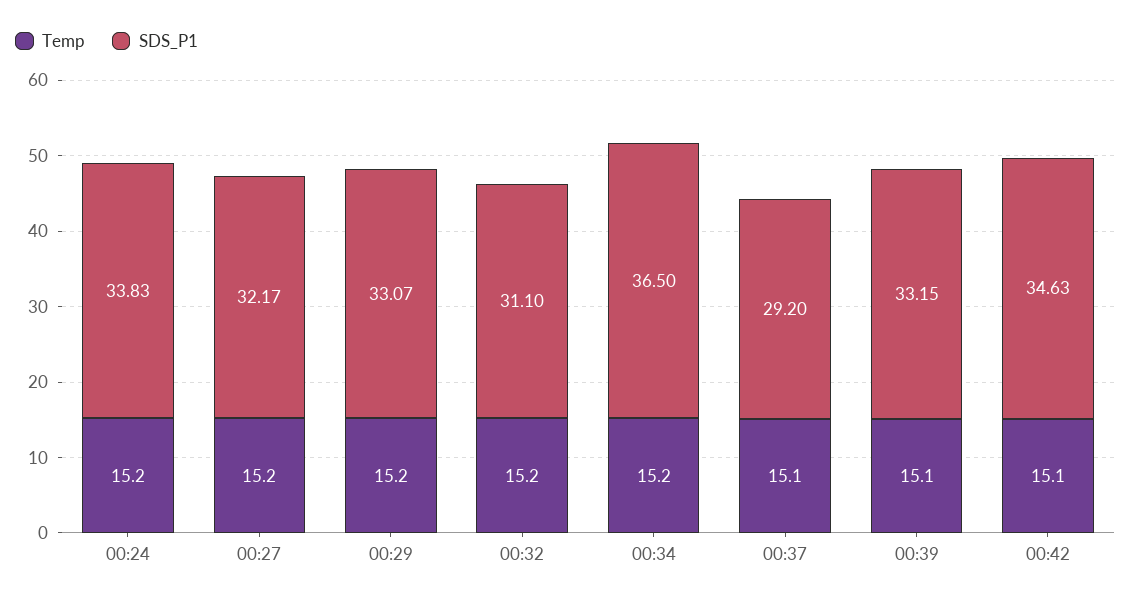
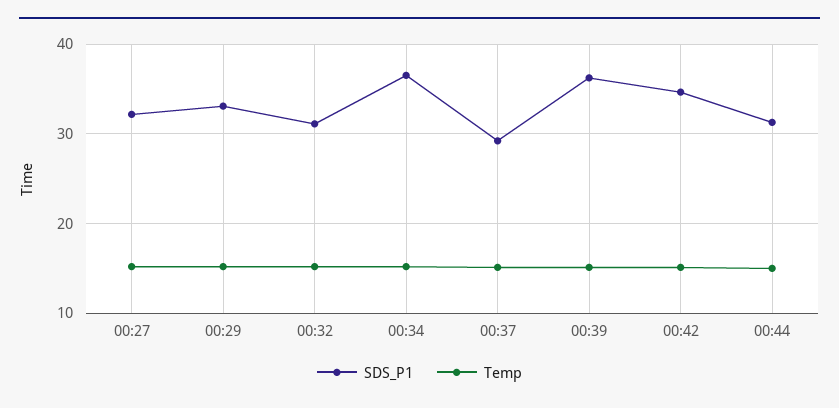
Temp, 00:24: 15.2 -> none
SDS_P1, 00:24: 33.83 -> none
SDS_P1, 00:39: 33.15 -> 36
SDS_P1, 00:44: none -> 31
Temp, 00:44: none -> 15

